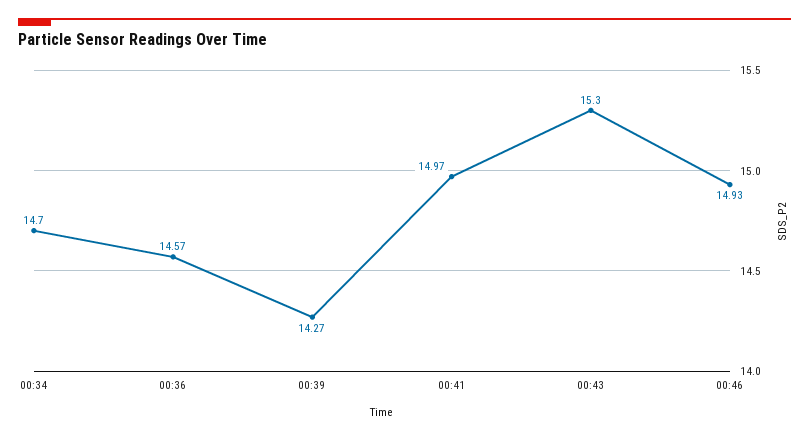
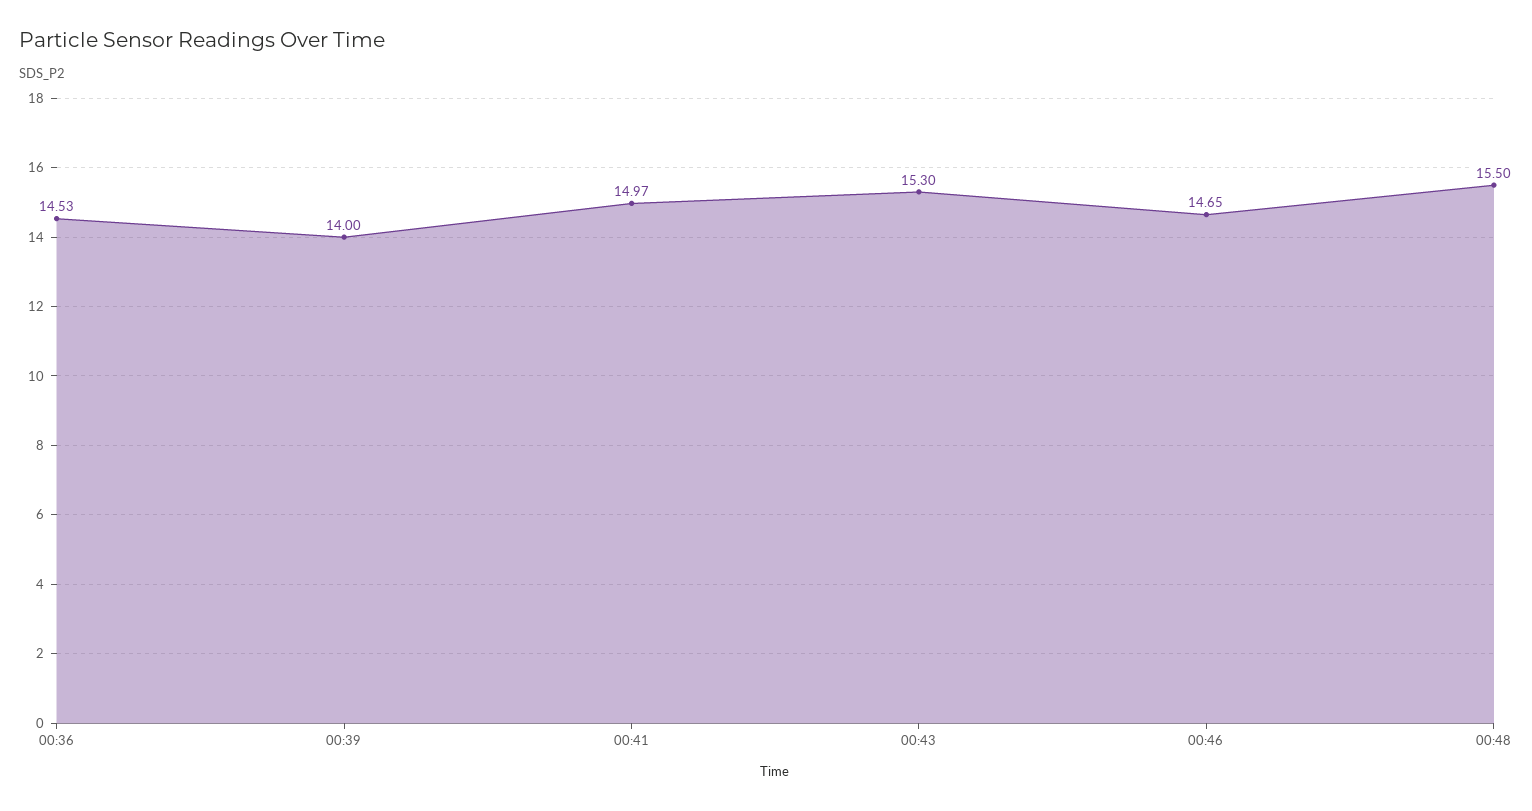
00:34: 14.7 -> none
00:36: 14.57 -> 14.53
00:39: 14.27 -> 14
00:46: 14.93 -> 14.65
00:48: none -> 15.5

